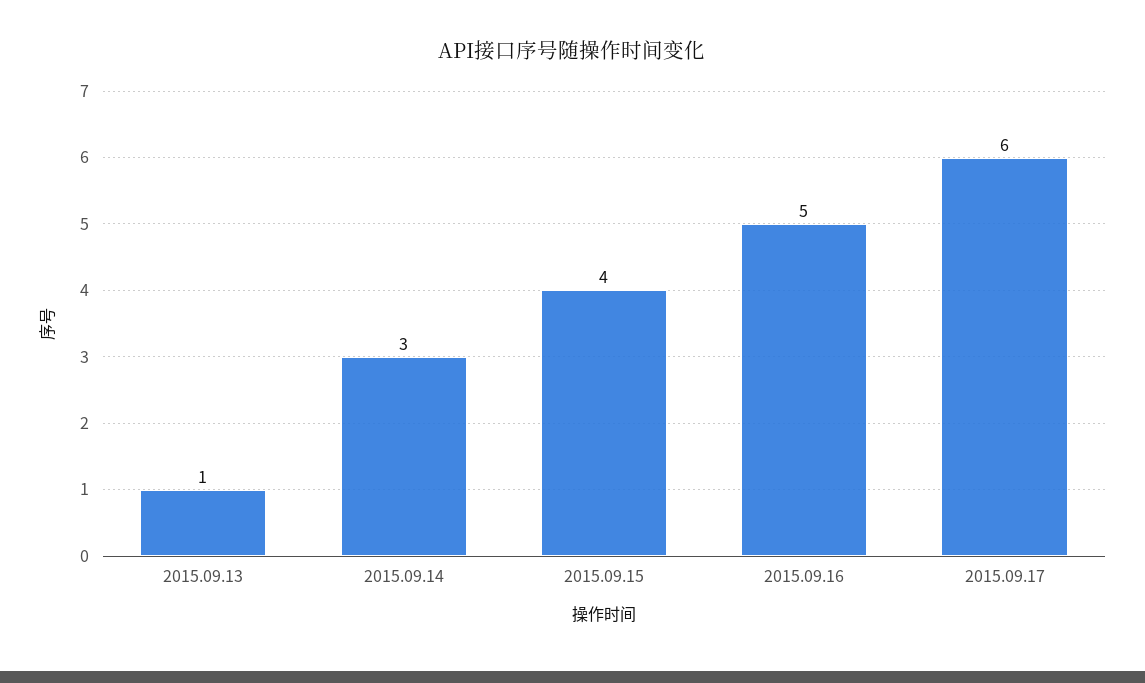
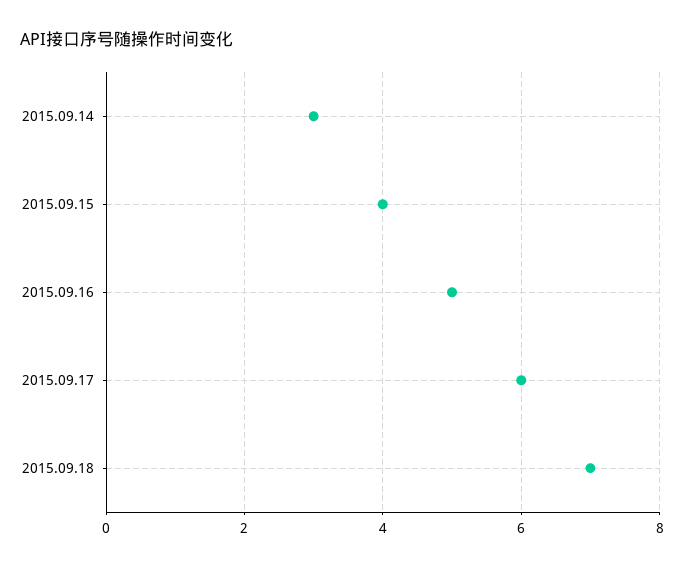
2015.09.13: 1 -> none
2015.09.18: none -> 7

